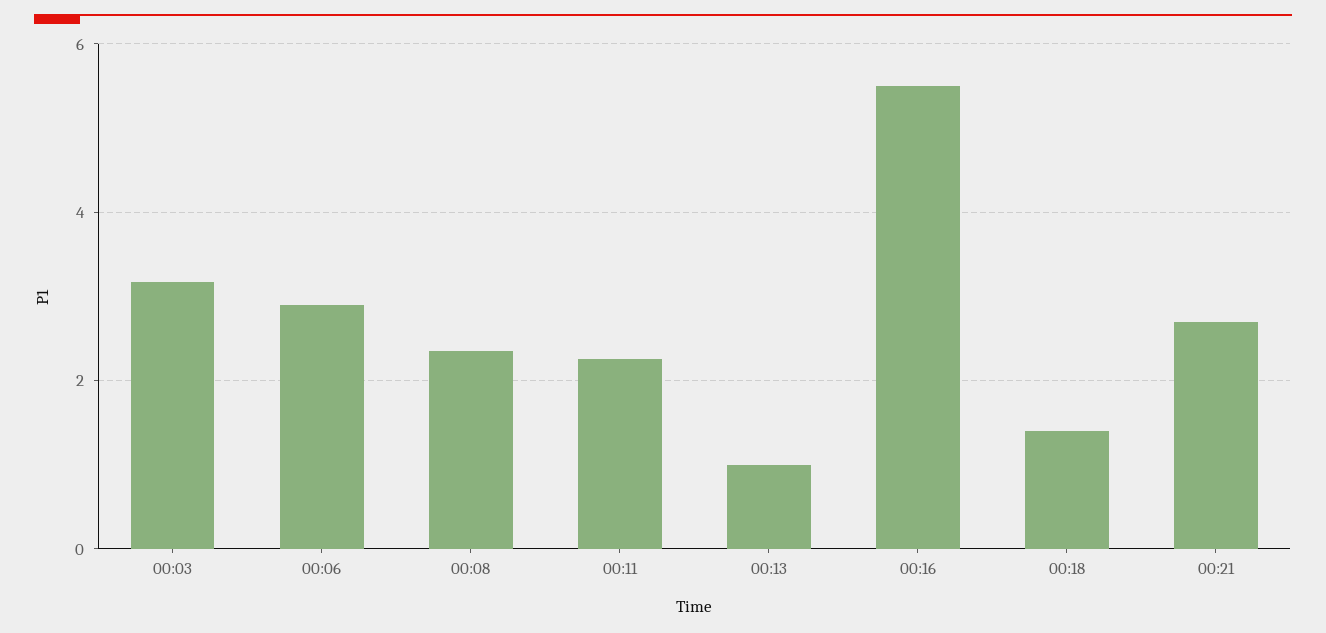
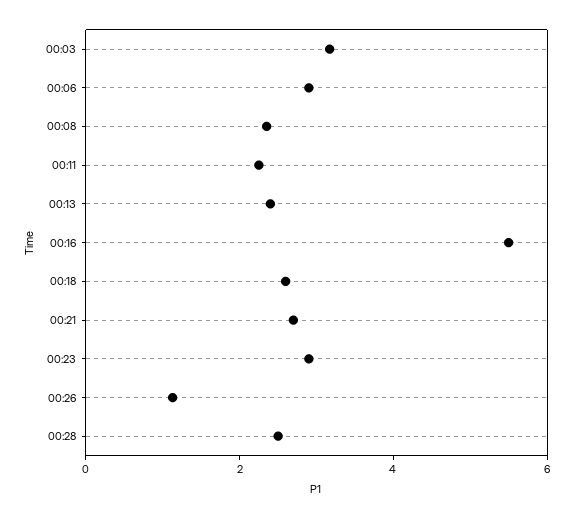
00:13: 1 -> 2.5
00:18: 1.4 -> 2.5
00:23: none -> 3
00:26: none -> 1
00:28: none -> 2.5

